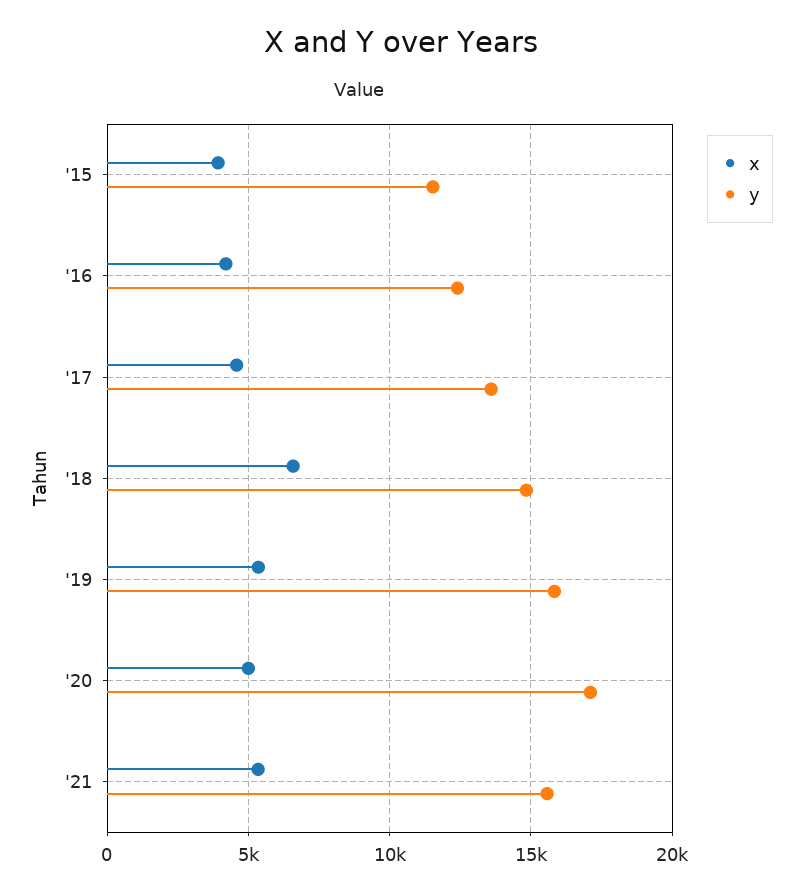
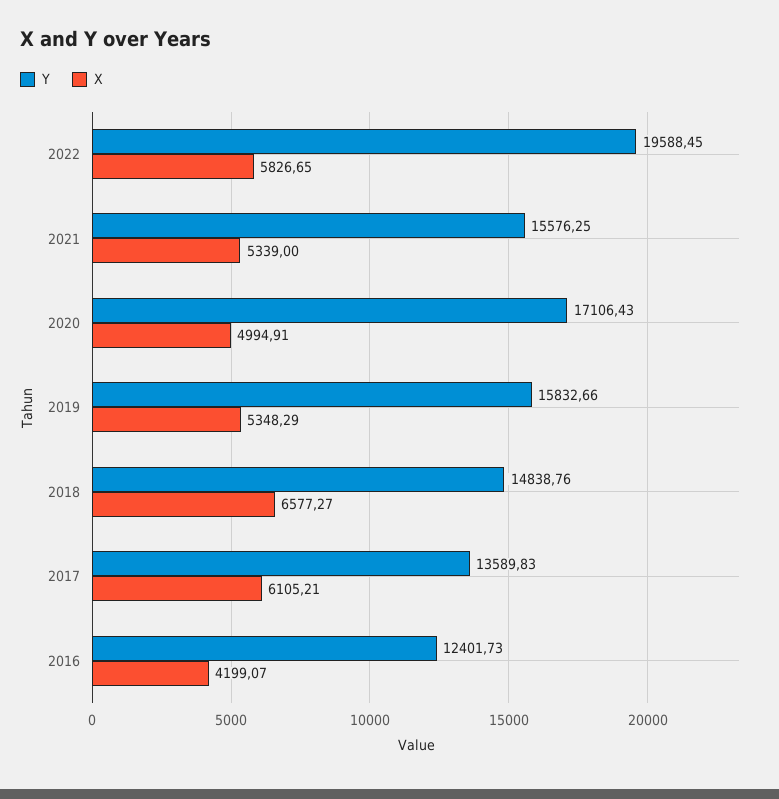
x, '15: 4000 -> none
y, '15: 11500 -> none
x, '17: 4500 -> 6105.21
y, 2022: none -> 19588.45
x, 2022: none -> 5826.65

